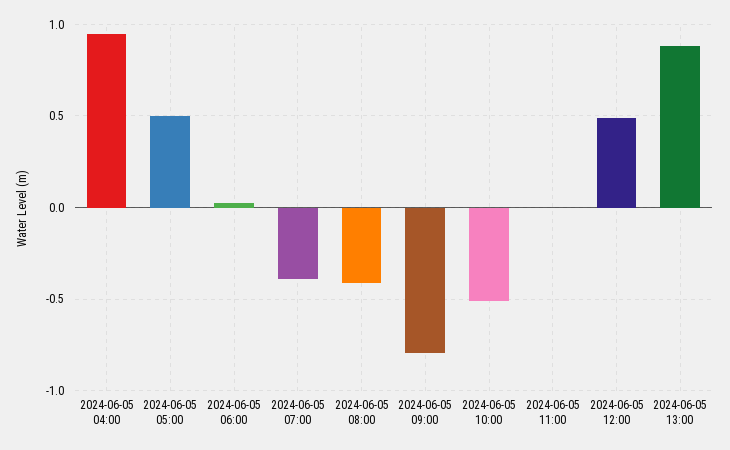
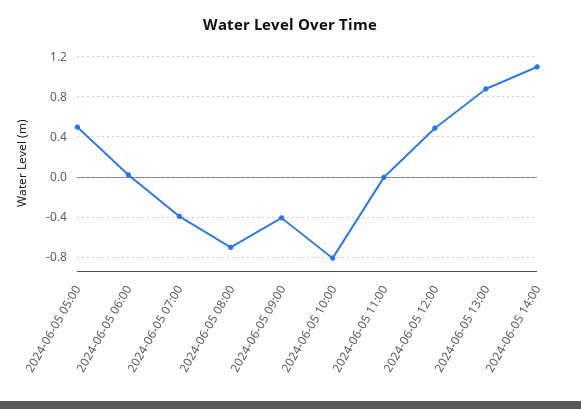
2024-06-05 04:00: 0.95 -> none
2024-06-05 08:00: -0.4 -> -0.7
2024-06-05 09:00: -0.8 -> -0.4
2024-06-05 10:00: -0.5 -> -0.8
2024-06-05 14:00: none -> 1.1

